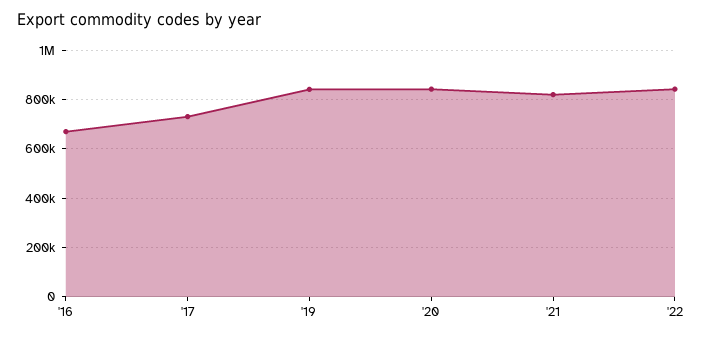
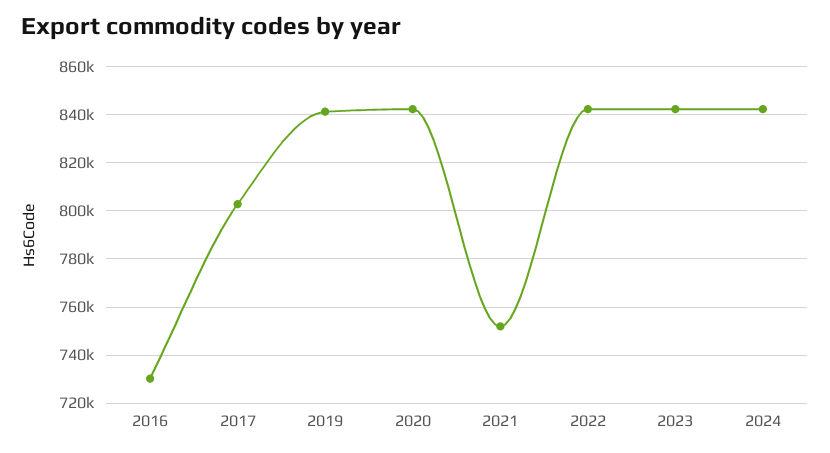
'16: 675000 -> 730000
'17: 725000 -> 802500
'21: 825000 -> 752500
2023: none -> 842500
2024: none -> 842500

